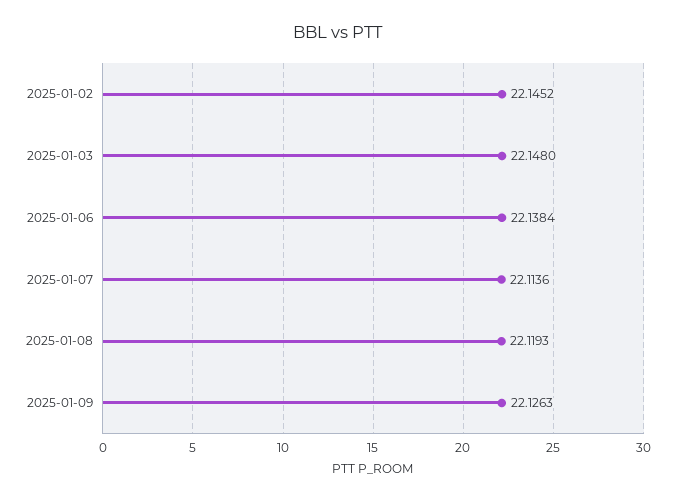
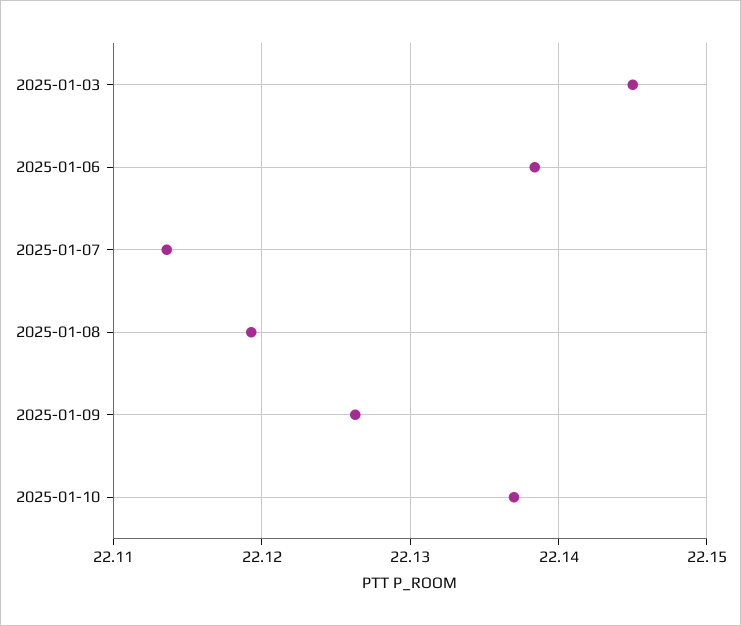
2025-01-02: 22.1452 -> none
2025-01-03: 22.148 -> 22.145
2025-01-10: none -> 22.137

